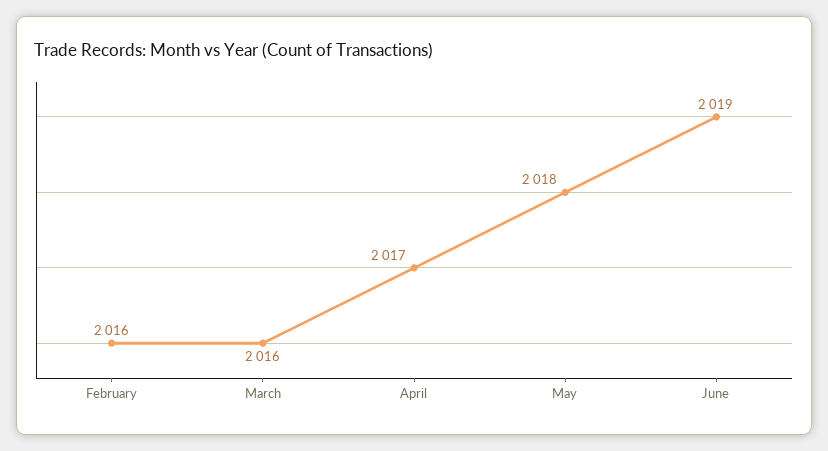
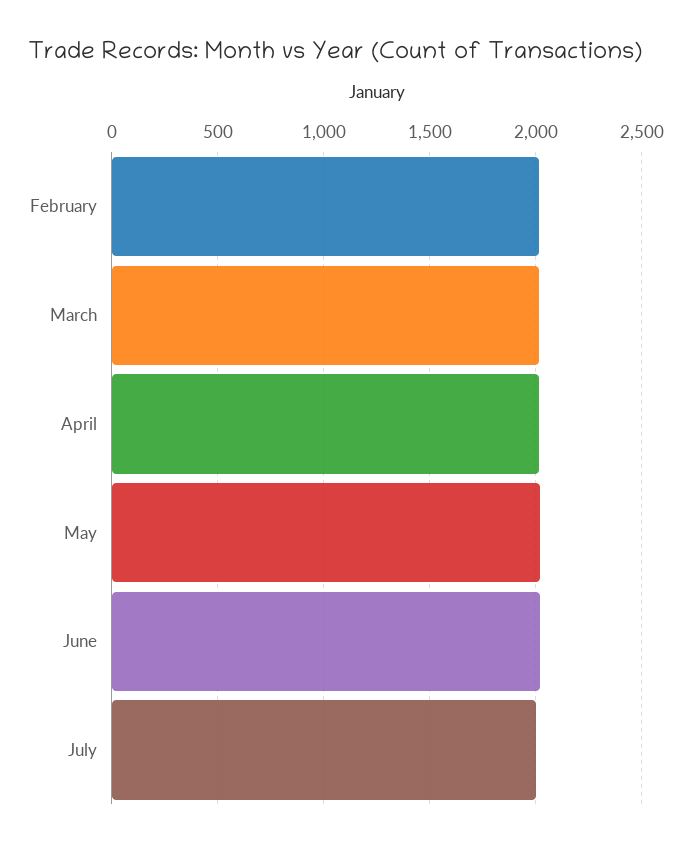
July: none -> 2000

